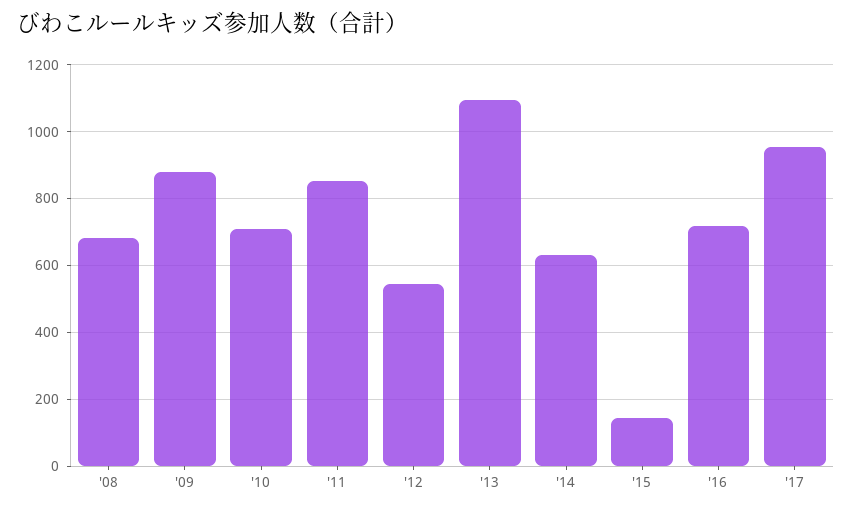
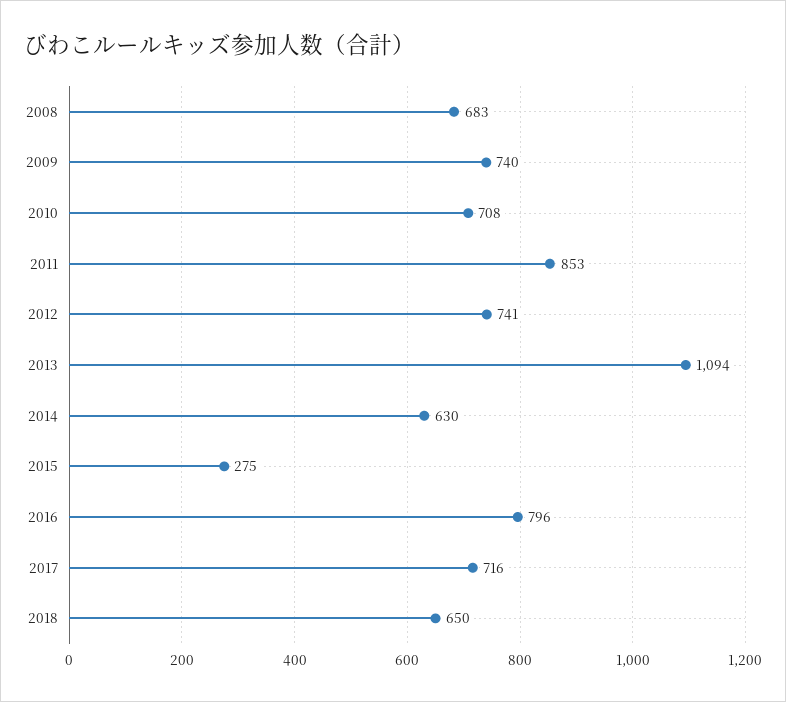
'09: 880 -> 740
'12: 540 -> 741
'15: 140 -> 275
'16: 720 -> 796
'17: 960 -> 716
2018: none -> 650

